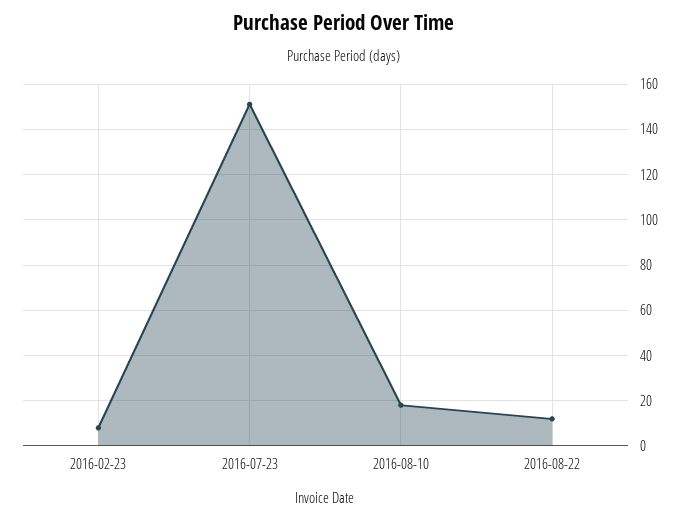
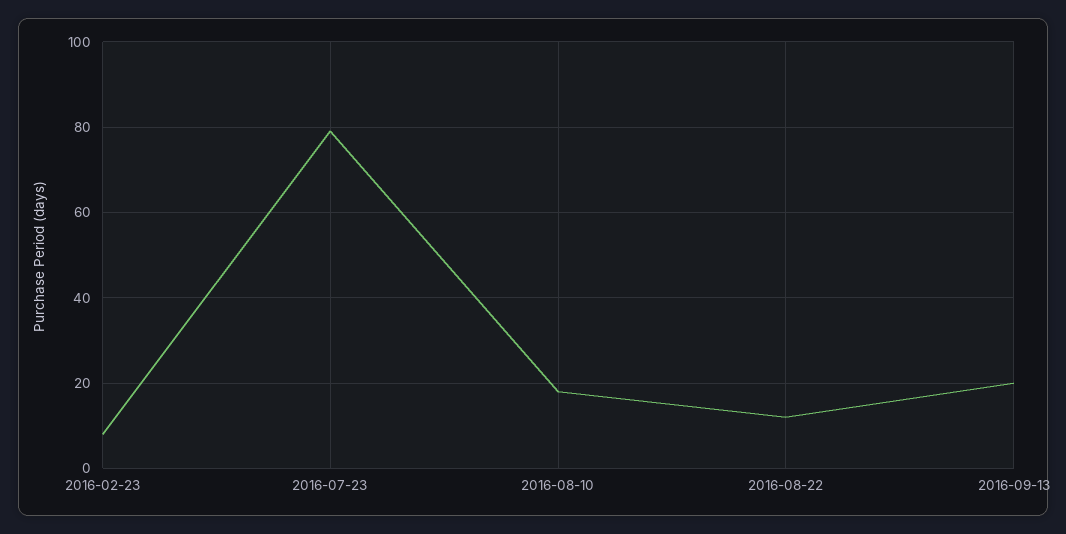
2016-07-23: 150 -> 80
2016-09-13: none -> 20

